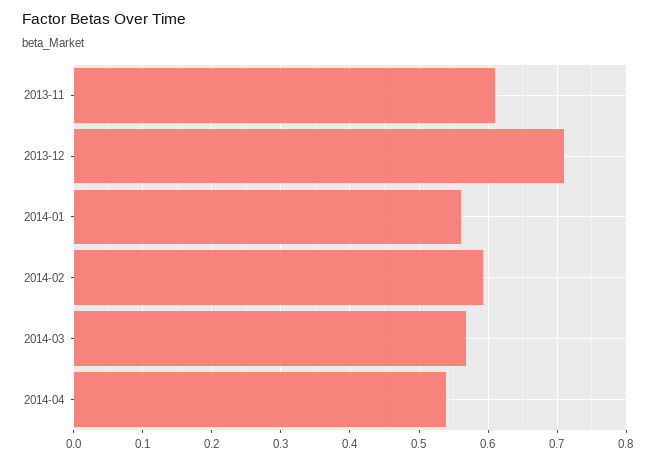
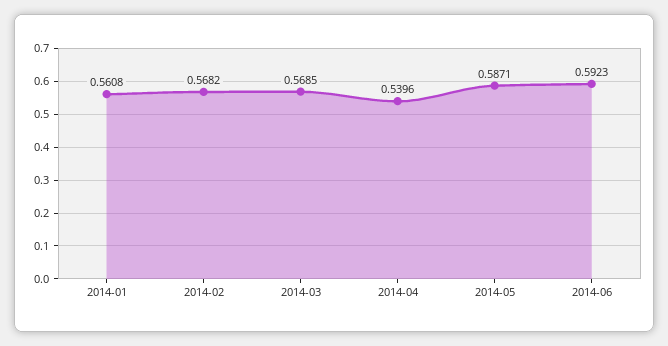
2013-11: 0.61 -> none
2013-12: 0.71 -> none
2014-02: 0.59 -> 0.5682
2014-05: none -> 0.5871
2014-06: none -> 0.5923

